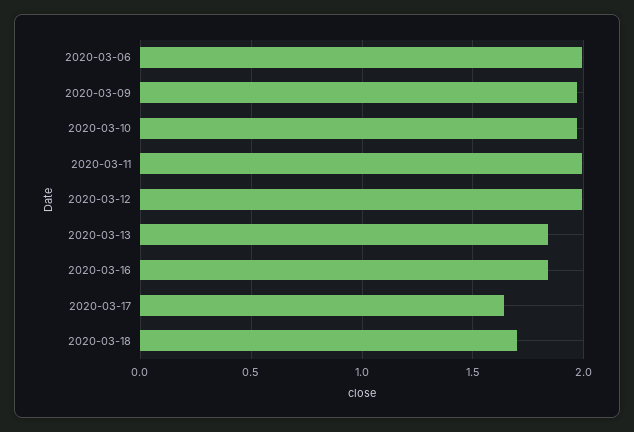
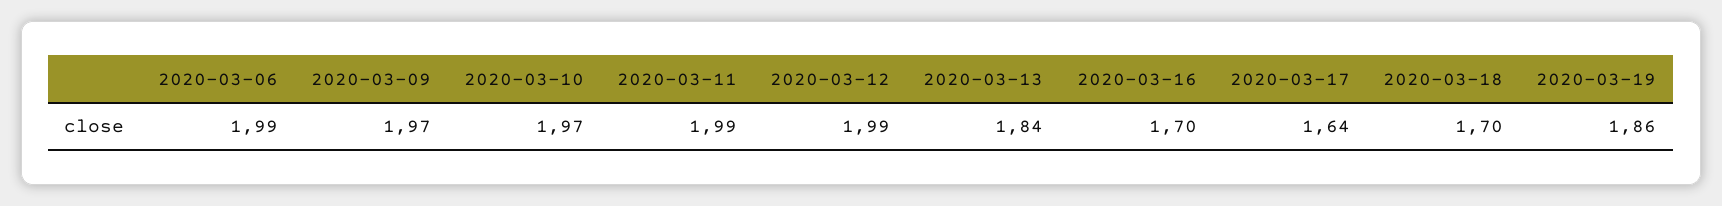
2020-03-16: 1.85 -> 1.7
2020-03-19: none -> 1.86

